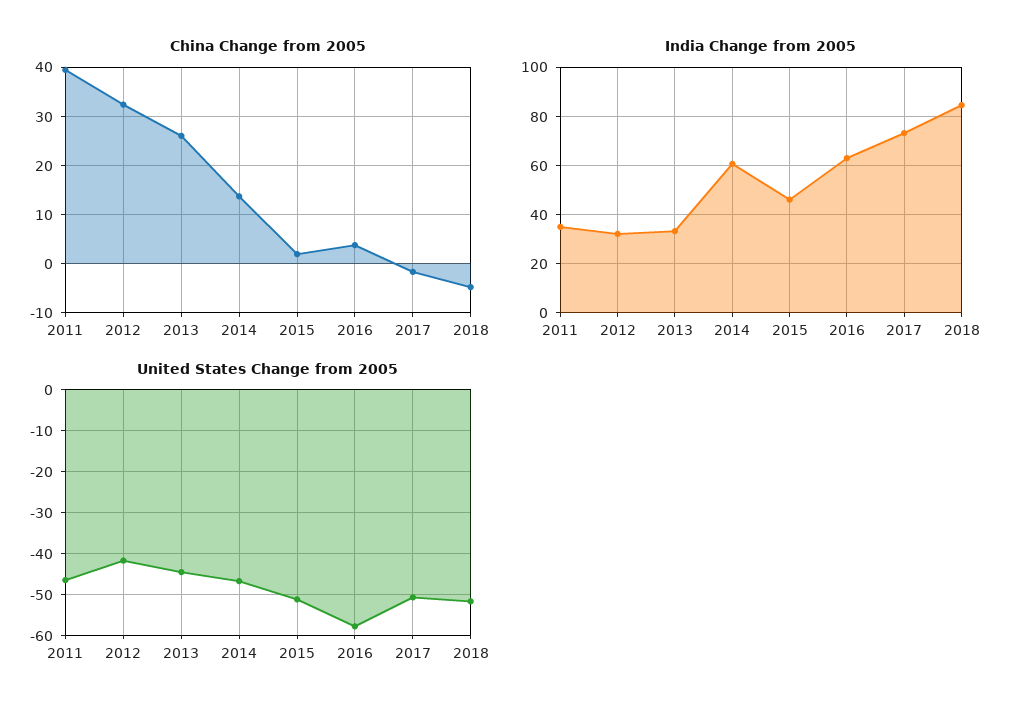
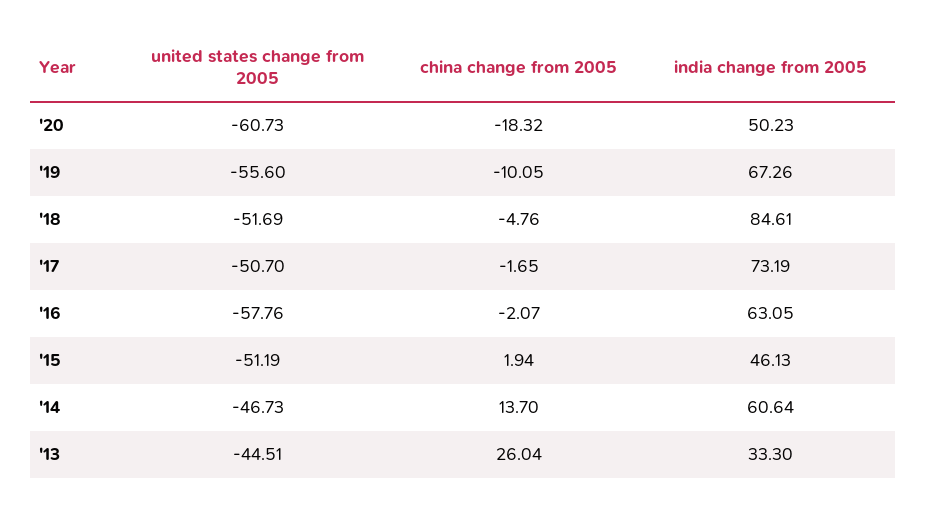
China Change from 2005, 2011: 40 -> none
China Change from 2005, 2012: 32 -> none
China Change from 2005, 2016: 4 -> -2.07
India Change from 2005, 2011: 35 -> none
India Change from 2005, 2012: 32.5 -> none
United States Change from 2005, 2011: -46 -> none
United States Change from 2005, 2012: -42 -> none
United States Change from 2005, '20: none -> -60.73
China Change from 2005, '20: none -> -18.32
India Change from 2005, '20: none -> 50.23
United States Change from 2005, '19: none -> -55.6
China Change from 2005, '19: none -> -10.05
India Change from 2005, '19: none -> 67.26

